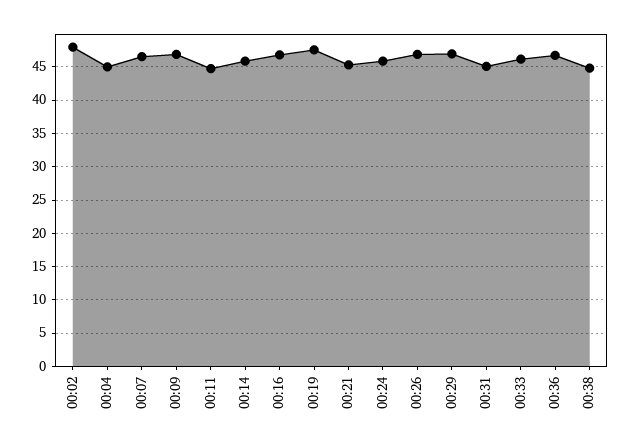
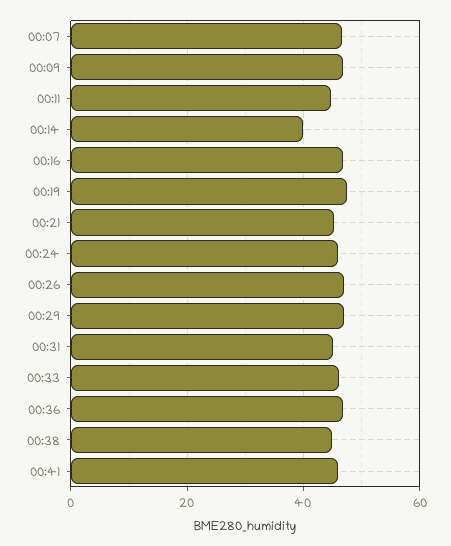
00:02: 48 -> none
00:04: 45 -> none
00:14: 46 -> 40
00:41: none -> 46

